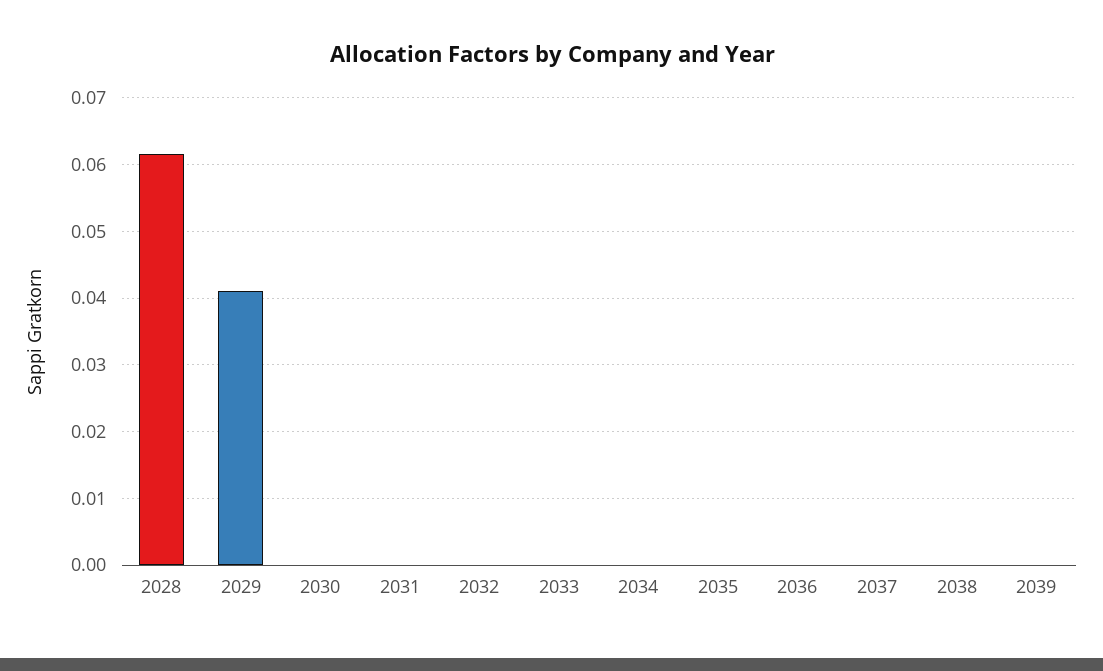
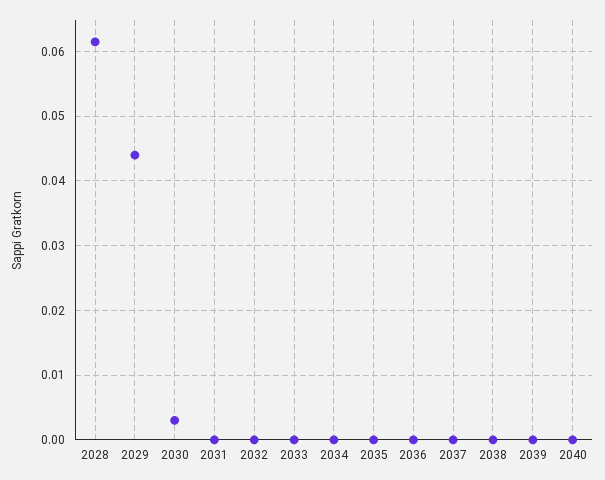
2029: 0.041 -> 0.044
2030: 0 -> 0.003
2040: none -> 0

